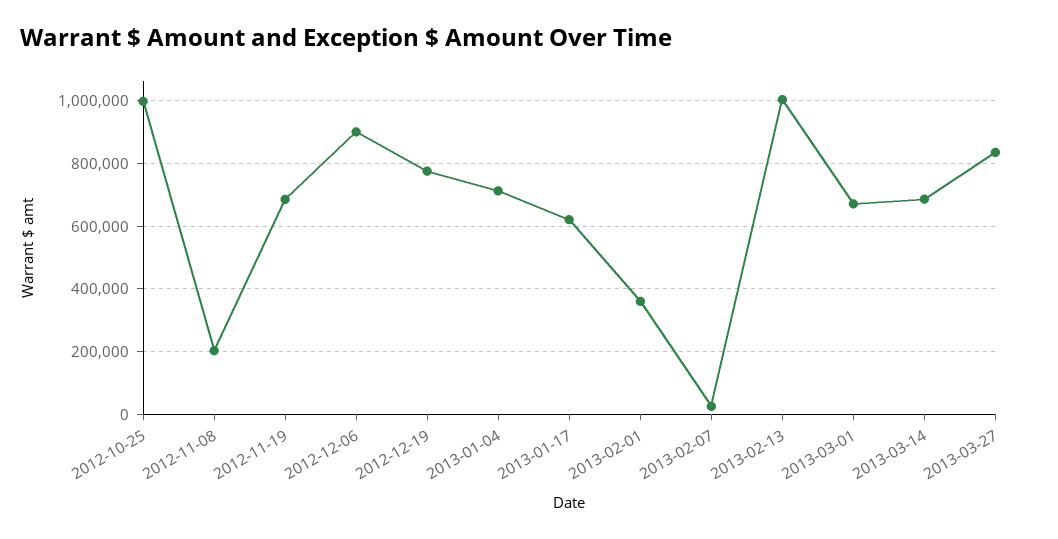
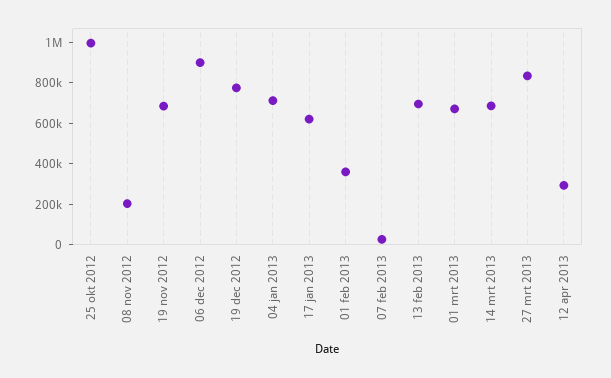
2013-02-13: 1000000 -> 700000
12 apr 2013: none -> 300000

